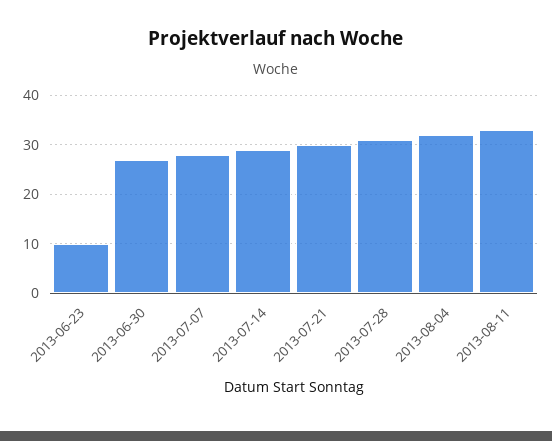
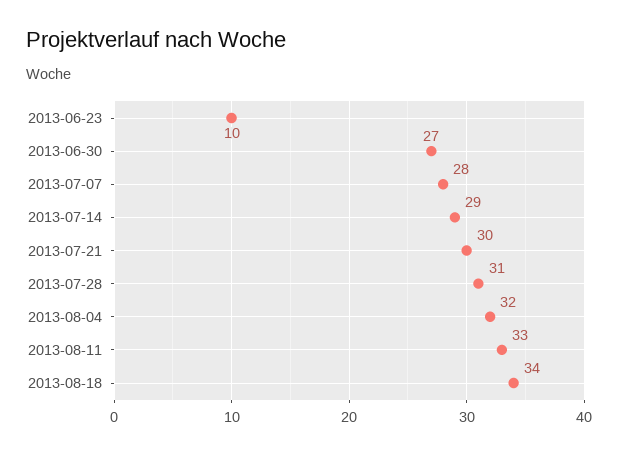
2013-08-18: none -> 34

